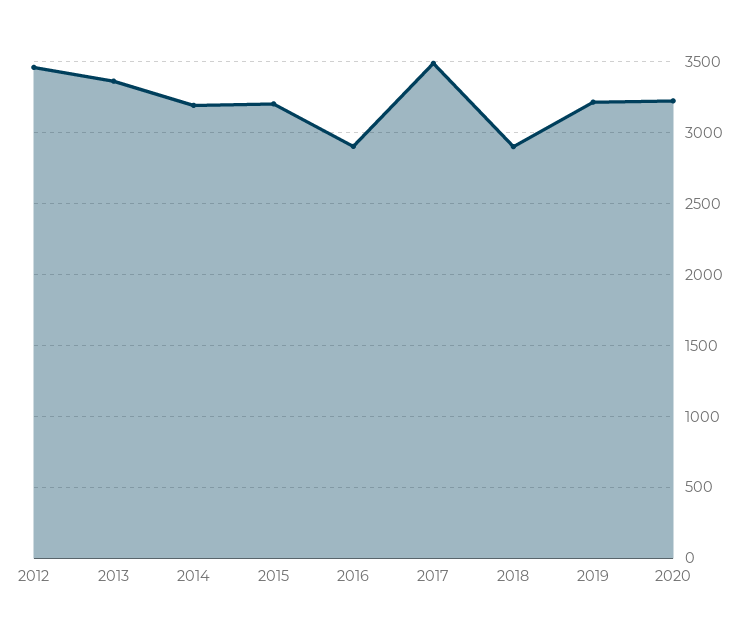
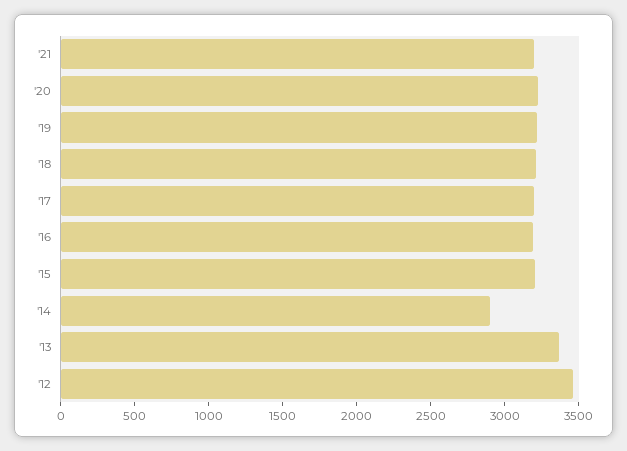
2014: 3200 -> 2900
2016: 2900 -> 3200
2017: 3500 -> 3200
2018: 2900 -> 3200
'21: none -> 3200

